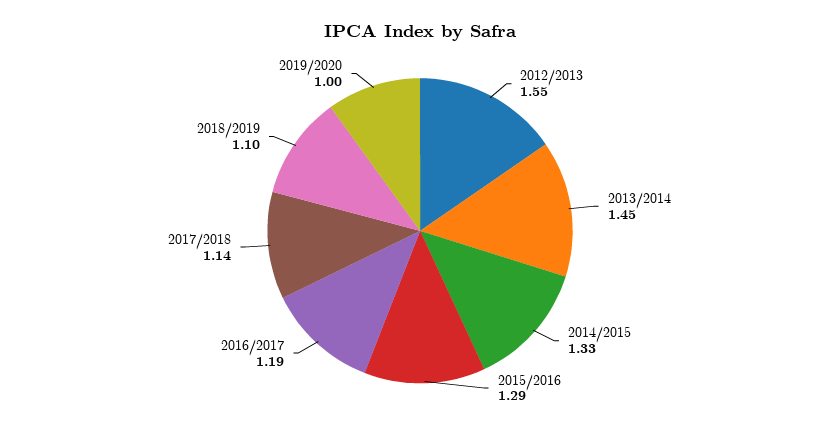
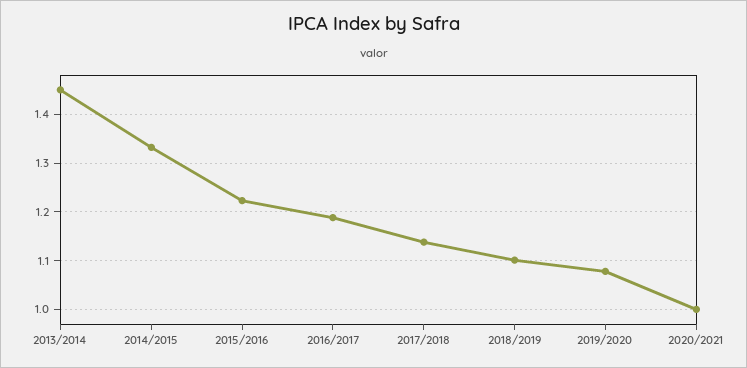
2012/2013: 1.55 -> none
2015/2016: 1.29 -> 1.22
2019/2020: 1 -> 1.08
2020/2021: none -> 1

